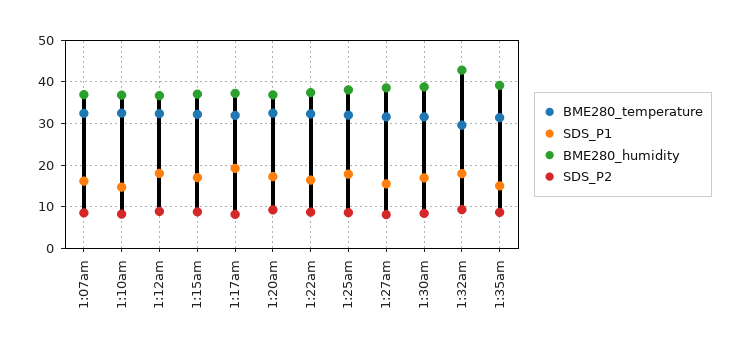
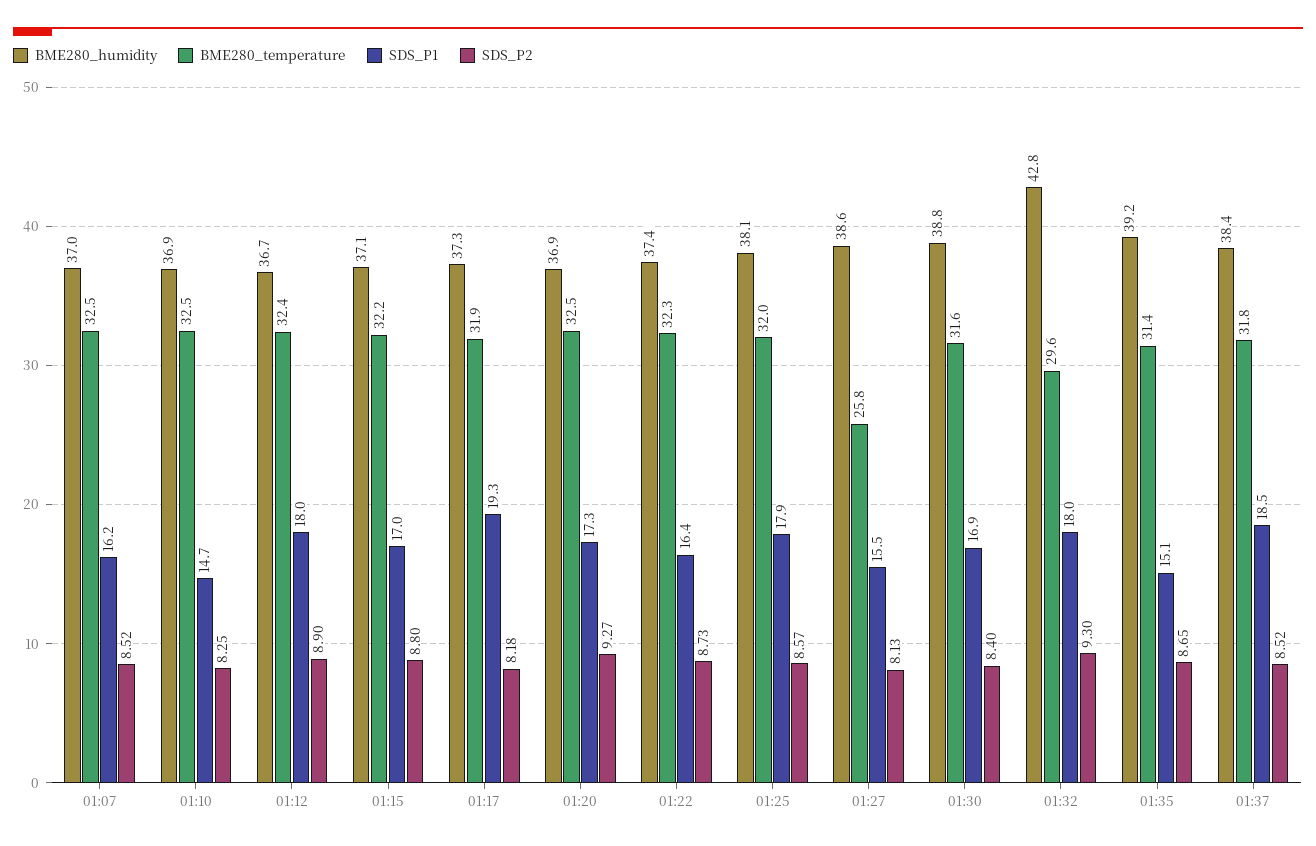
BME280_temperature, 1:27am: 32 -> 25.8
BME280_humidity, 01:37: none -> 38.4
BME280_temperature, 01:37: none -> 31.8
SDS_P1, 01:37: none -> 18.5
SDS_P2, 01:37: none -> 8.52

